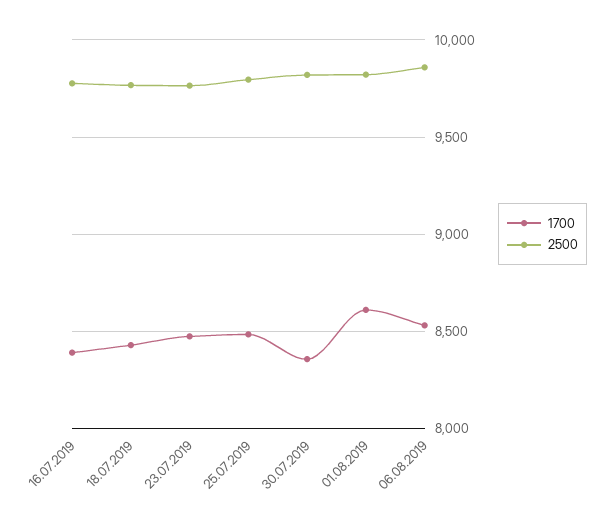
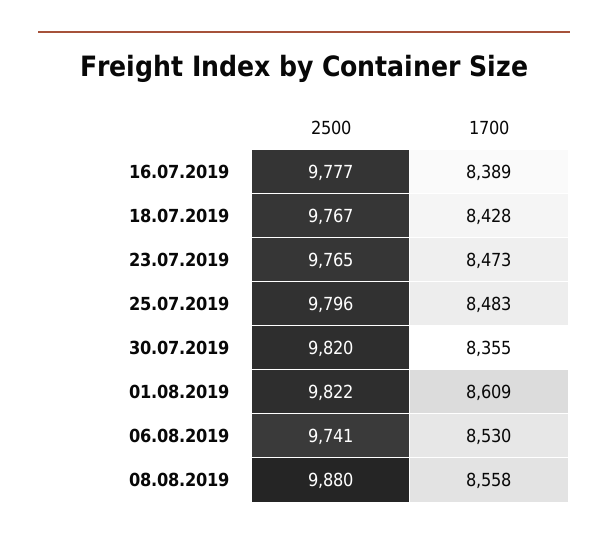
2500, 06.08.2019: 9850 -> 9741
2500, 08.08.2019: none -> 9880
1700, 08.08.2019: none -> 8558

